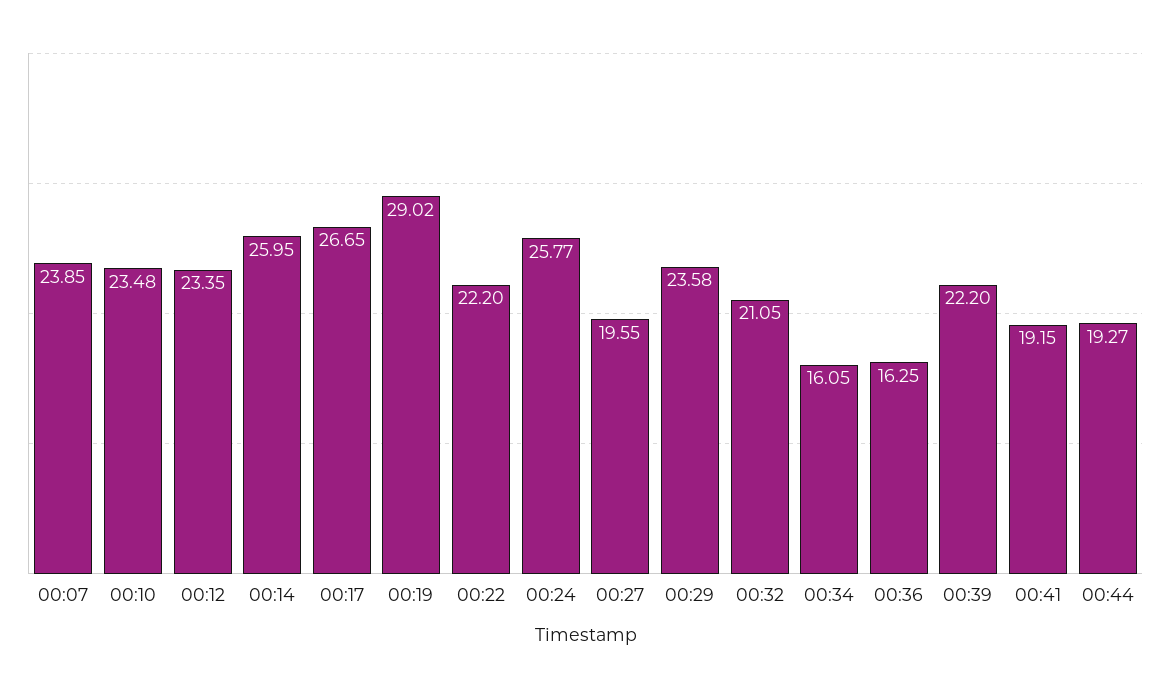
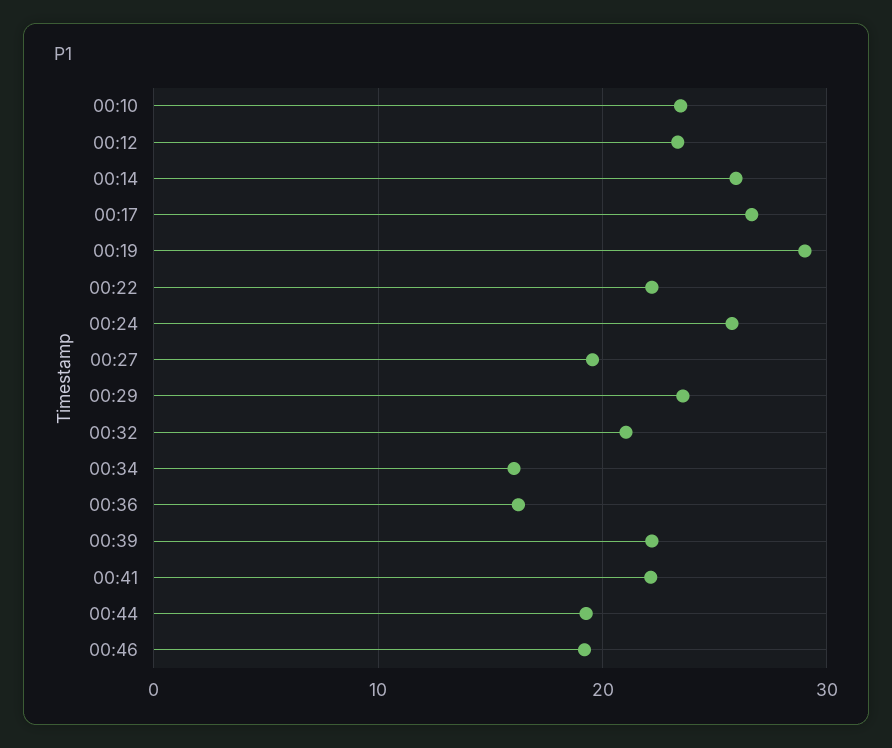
00:07: 23.85 -> none
00:41: 19.15 -> 22
00:46: none -> 19

